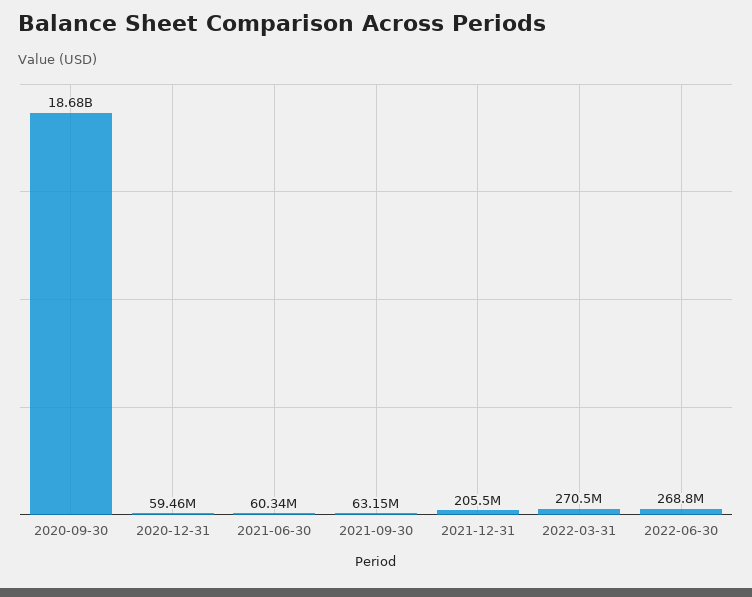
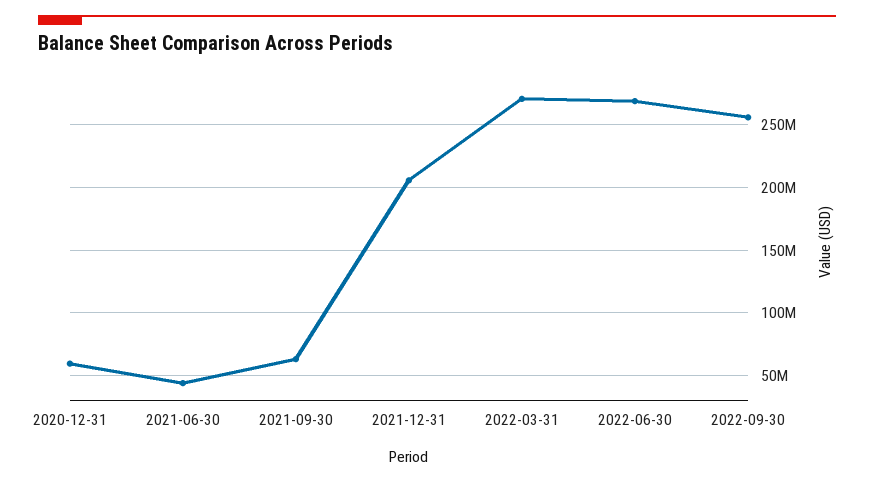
2020-09-30: 18680000000 -> none
2021-06-30: 60340000 -> 45000000
2022-09-30: none -> 255000000

